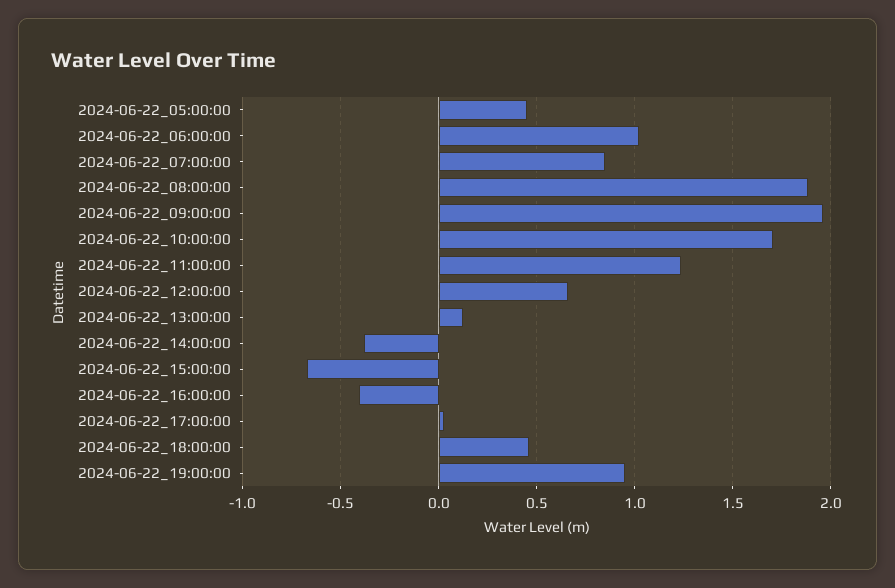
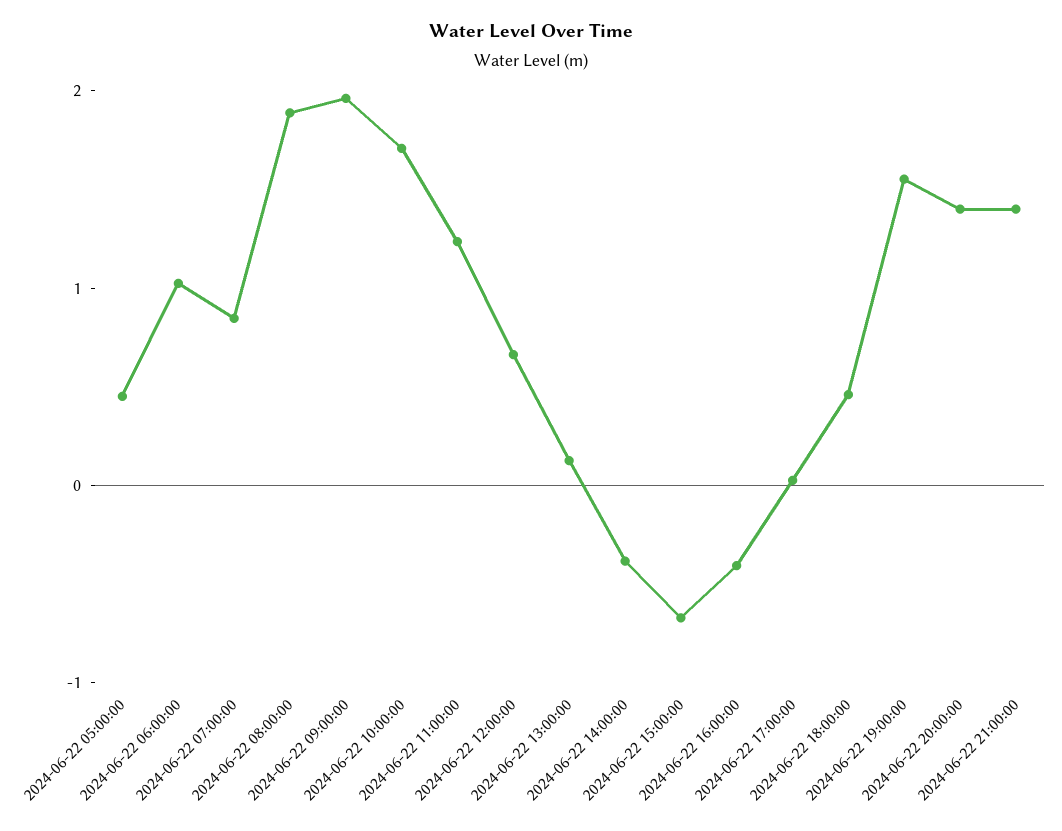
2024-06-22_19:00:00: 0.95 -> 1.6
2024-06-22 20:00:00: none -> 1.4
2024-06-22 21:00:00: none -> 1.4

